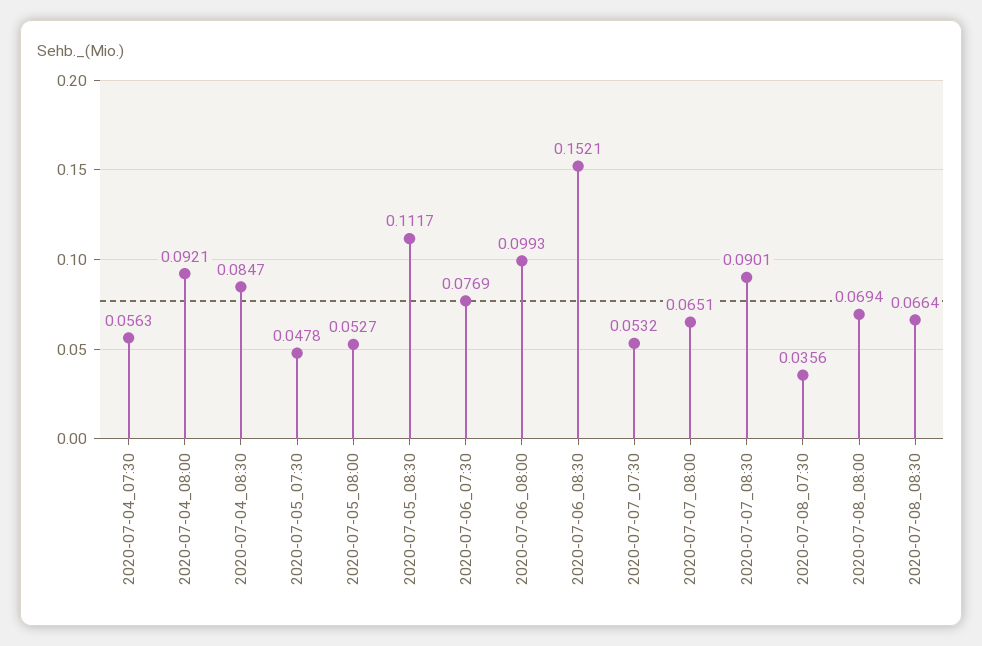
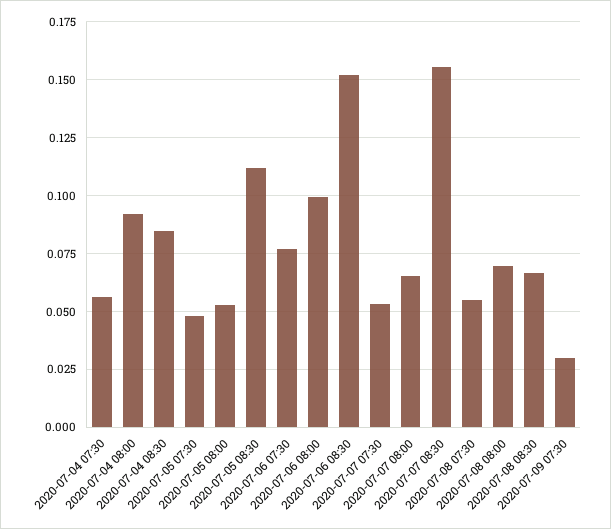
2020-07-07_08:30: 0.0901 -> 0.155
2020-07-08_07:30: 0.0356 -> 0.055
2020-07-09 07:30: none -> 0.03

